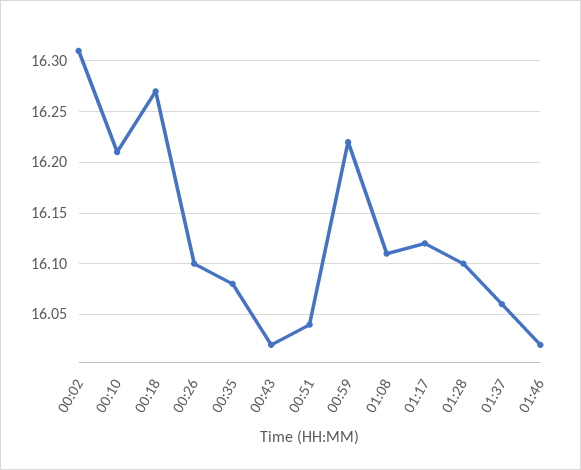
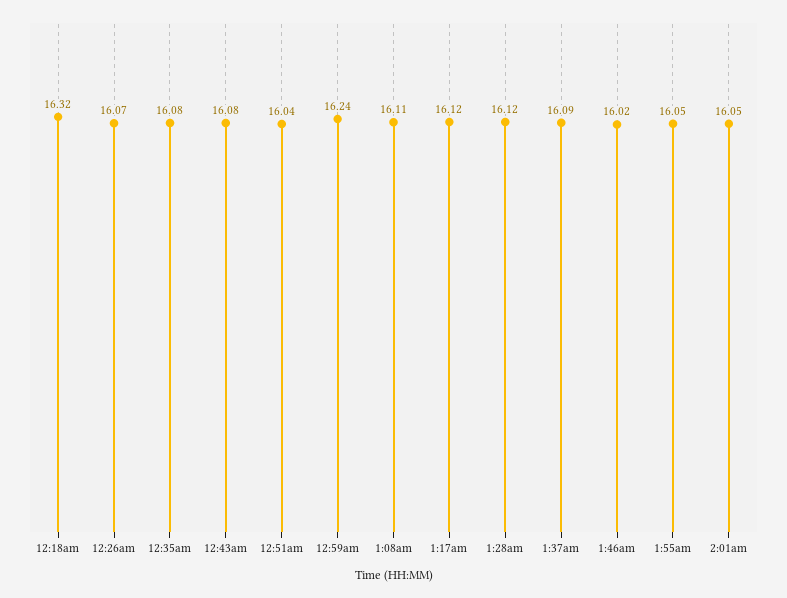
00:02: 16.31 -> none
00:10: 16.21 -> none
00:18: 16.27 -> 16.32
00:26: 16.1 -> 16.07
00:43: 16.02 -> 16.08
00:59: 16.22 -> 16.24
01:28: 16.1 -> 16.12
01:37: 16.06 -> 16.09
1:55am: none -> 16.05
2:01am: none -> 16.05

